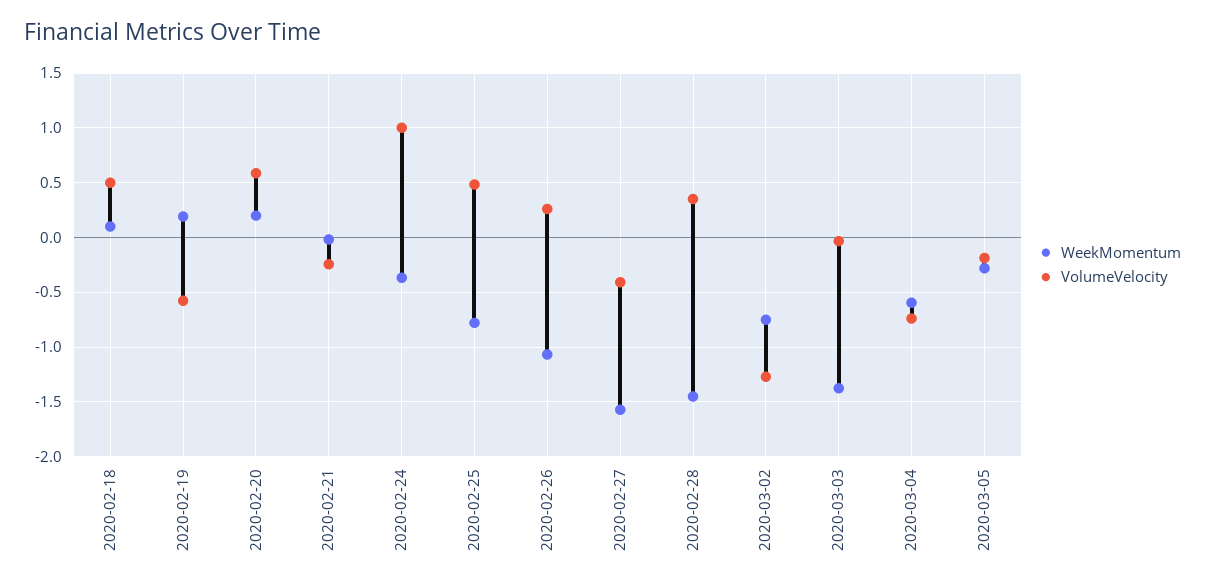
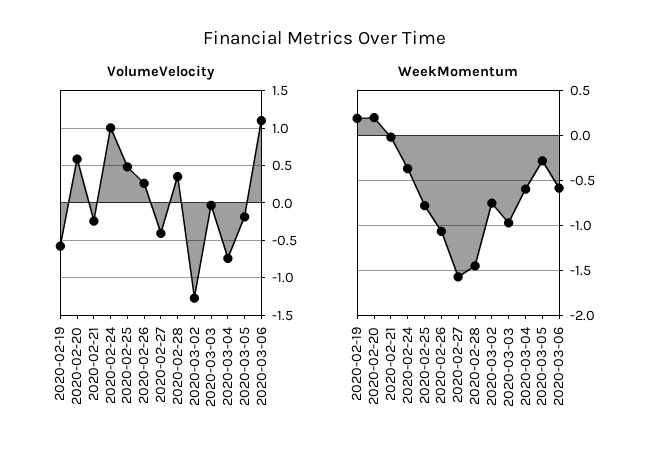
WeekMomentum, 2020-02-18: 0.1 -> none
VolumeVelocity, 2020-02-18: 0.5 -> none
WeekMomentum, 2020-03-03: -1.4 -> -1
VolumeVelocity, 2020-03-06: none -> 1.1
WeekMomentum, 2020-03-06: none -> -0.6

